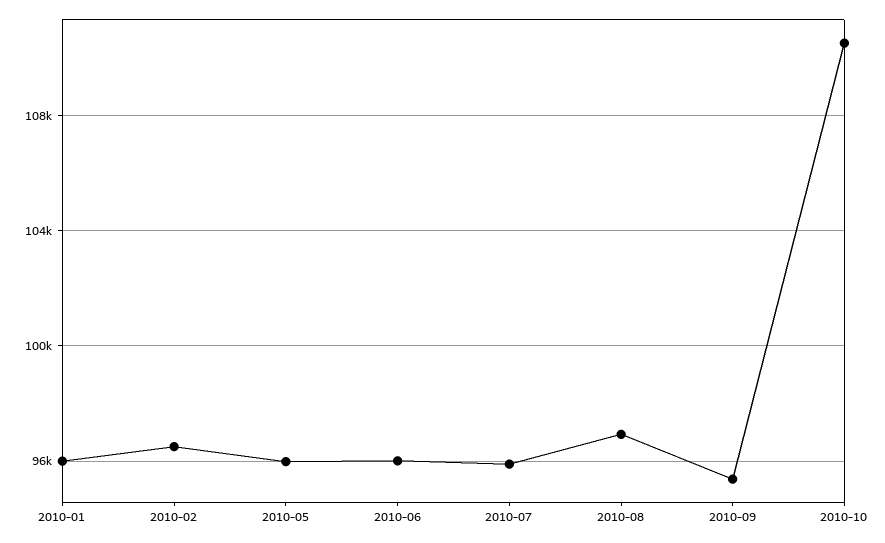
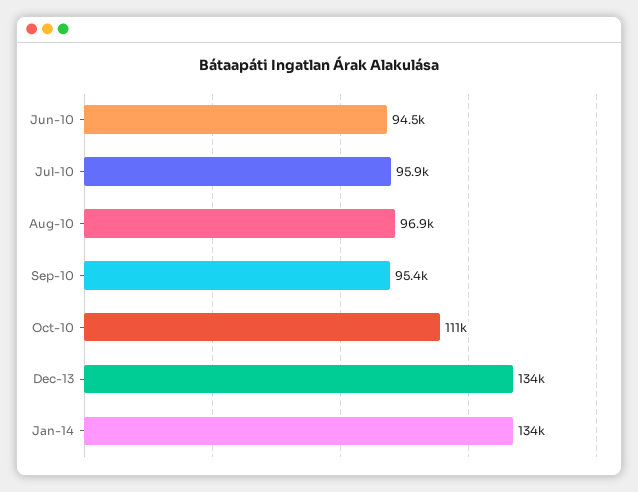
2010-01: 96000 -> none
2010-02: 96500 -> none
2010-05: 96000 -> none
2010-06: 96000 -> 94500
Dec-13: none -> 134000
Jan-14: none -> 134000

